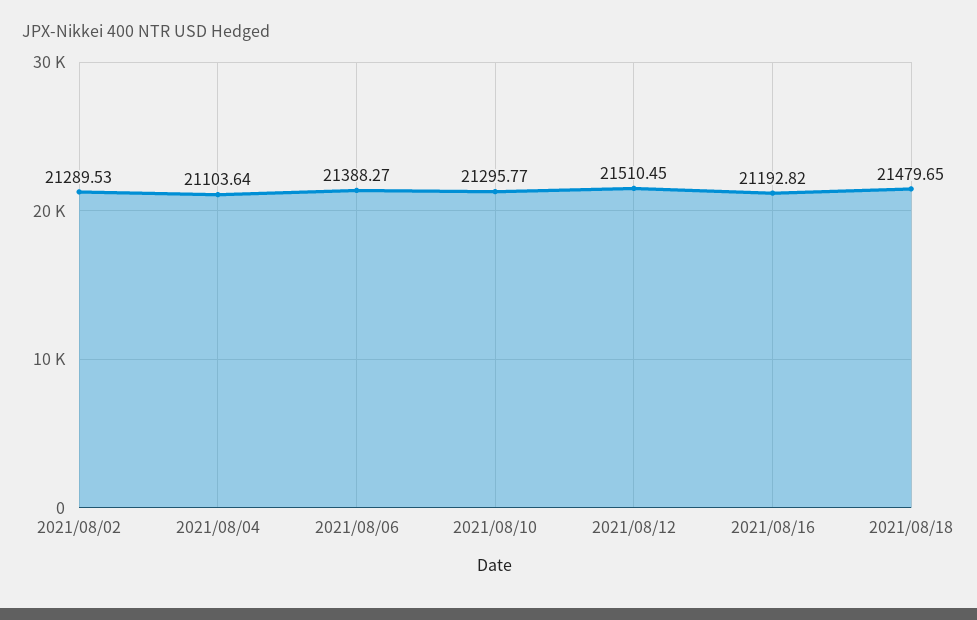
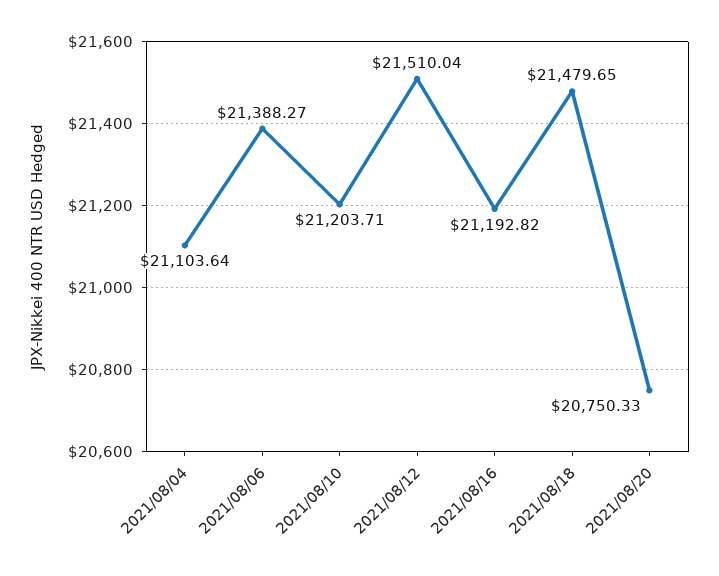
2021/08/02: 21289.53 -> none
2021/08/10: 21295.77 -> 21203.71
2021/08/12: 21510.45 -> 21510.04
2021/08/20: none -> 20750.33

